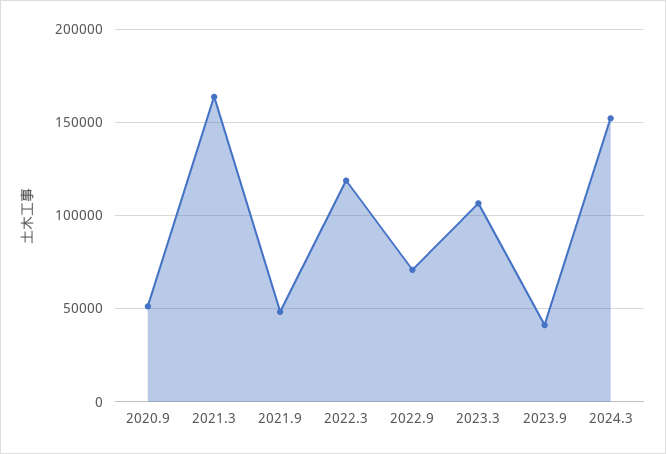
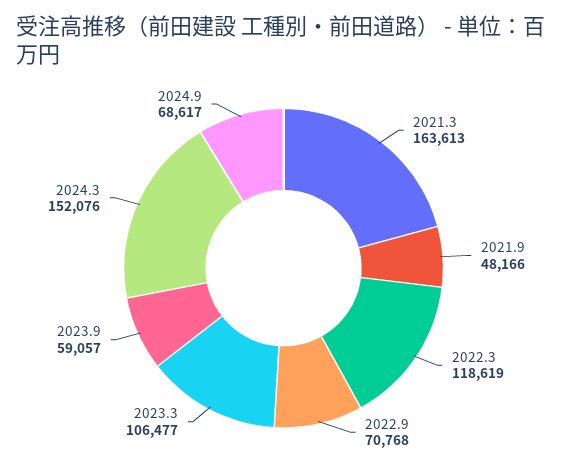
2020.9: 50000 -> none
2023.9: 40000 -> 59057
2024.9: none -> 68617

